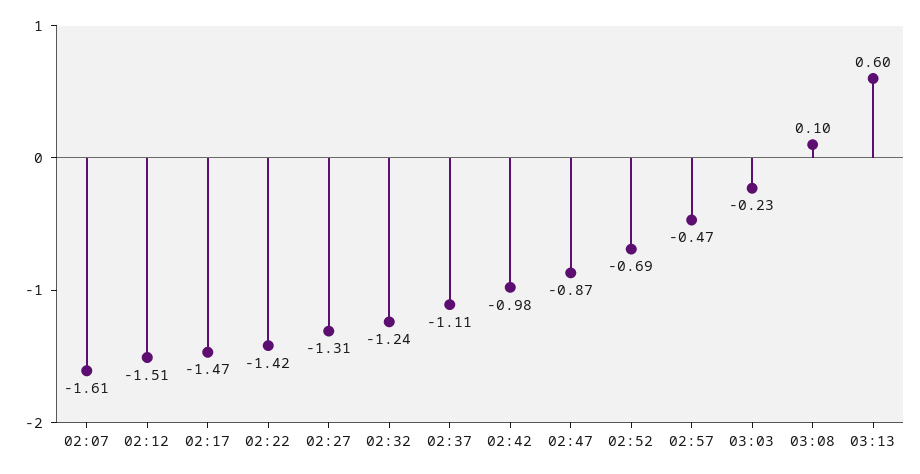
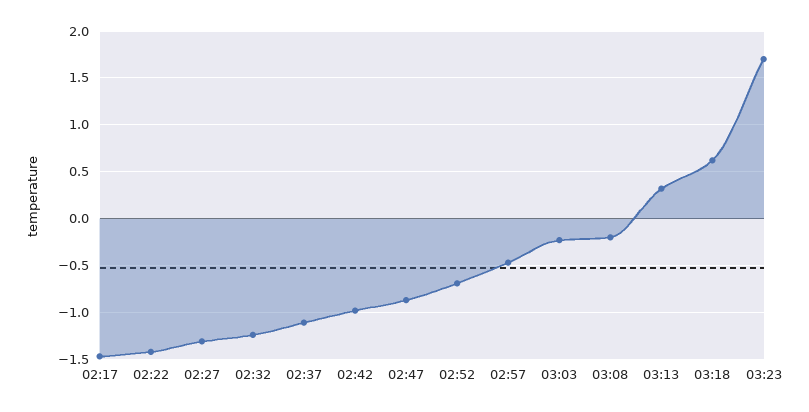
02:07: -1.61 -> none
02:12: -1.51 -> none
03:08: 0.1 -> -0.2
03:13: 0.6 -> 0.3
03:18: none -> 0.6
03:23: none -> 1.7

